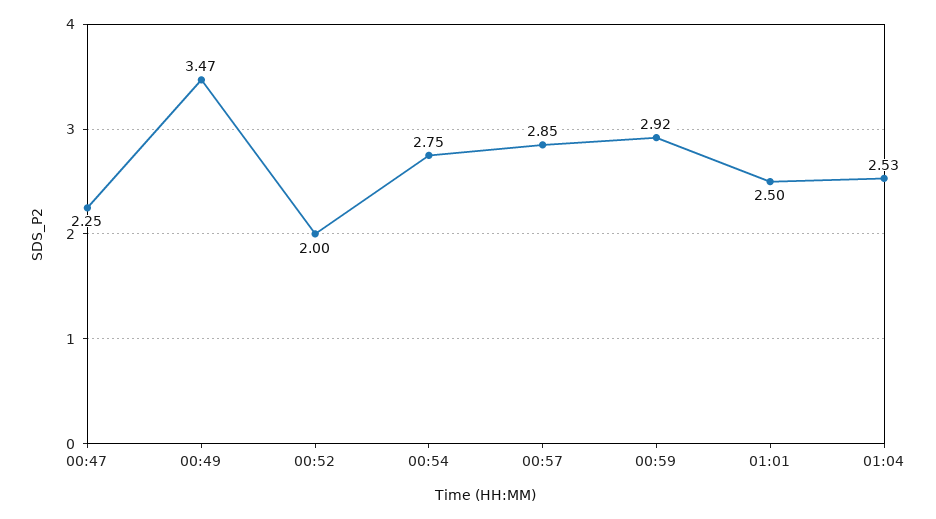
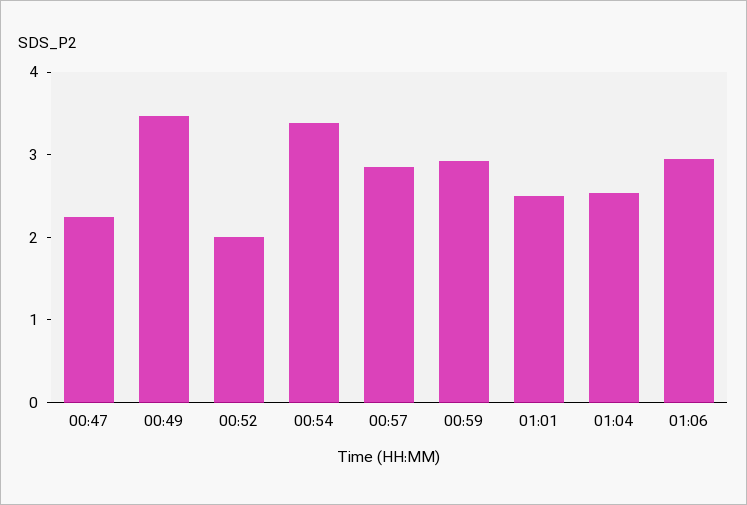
00:54: 2.75 -> 3.4
01:06: none -> 3

